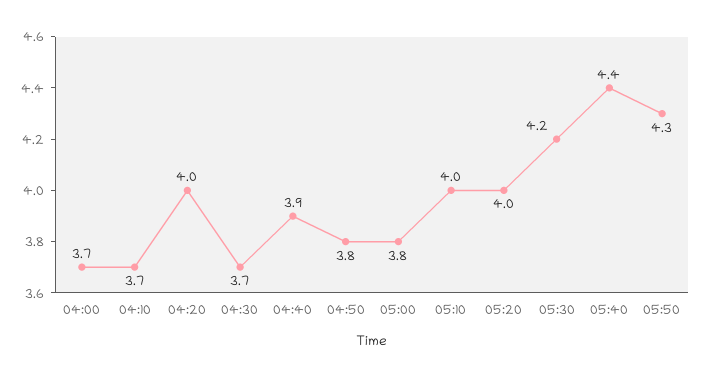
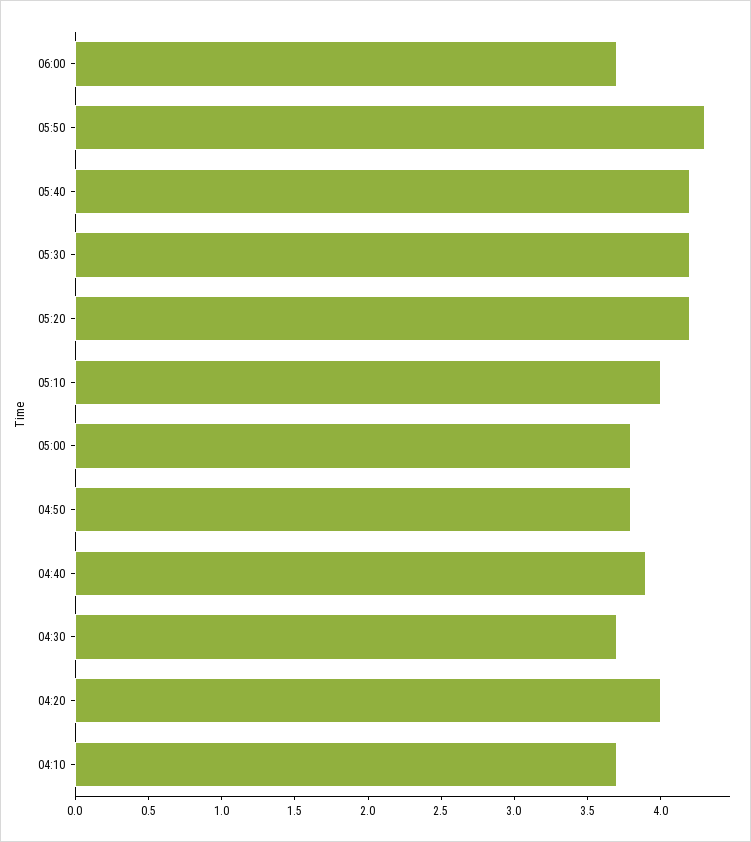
04:00: 3.7 -> none
05:20: 4 -> 4.2
05:40: 4.4 -> 4.2
06:00: none -> 3.7

